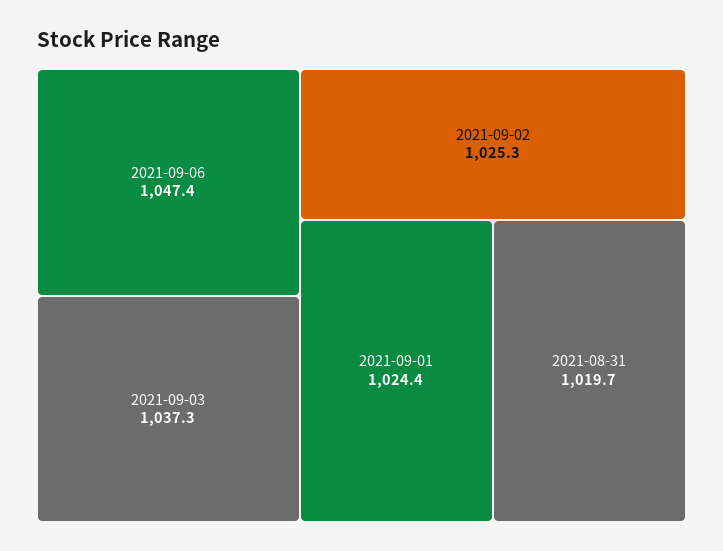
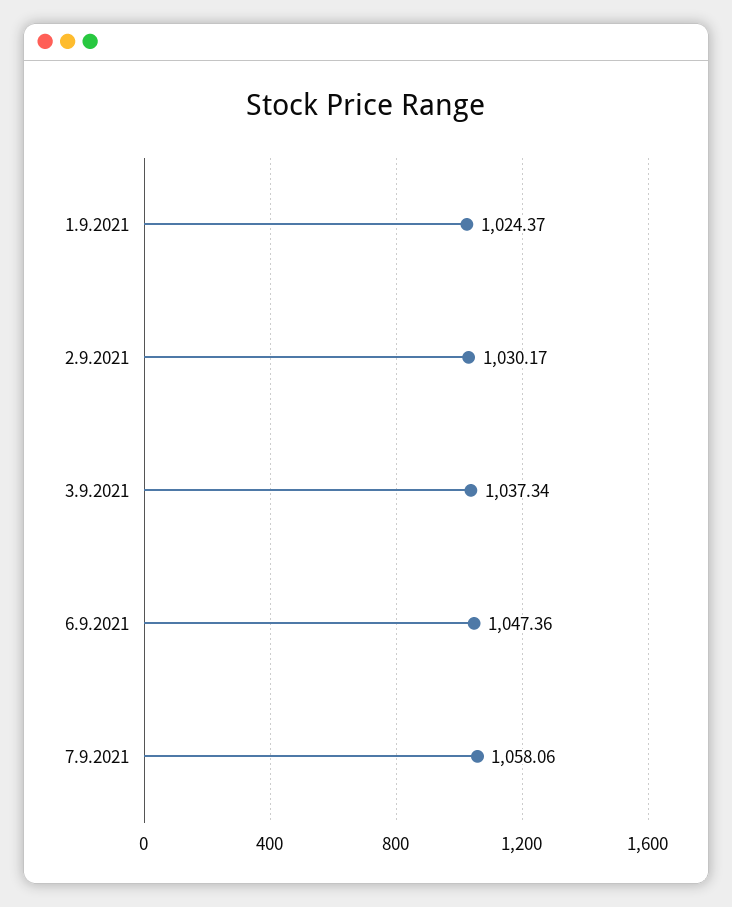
2021-09-02: 1025.3 -> 1030.17
2021-08-31: 1019.7 -> none
7.9.2021: none -> 1058.06

